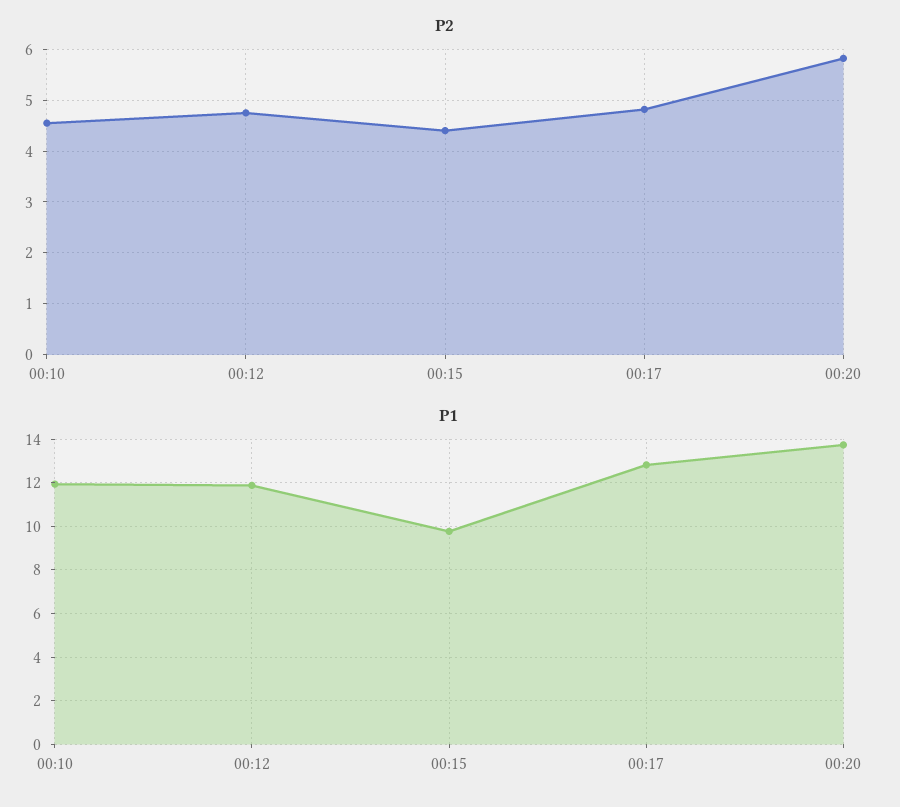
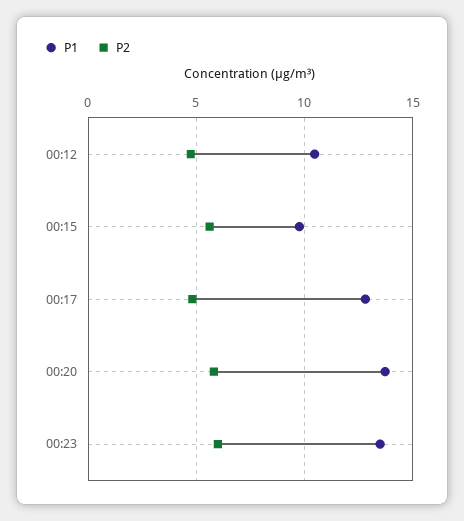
P2, 00:10: 4.6 -> none
P2, 00:15: 4.4 -> 5.5
P1, 00:10: 12 -> none
P1, 00:12: 12 -> 10.5
P1, 00:23: none -> 13.5
P2, 00:23: none -> 6

